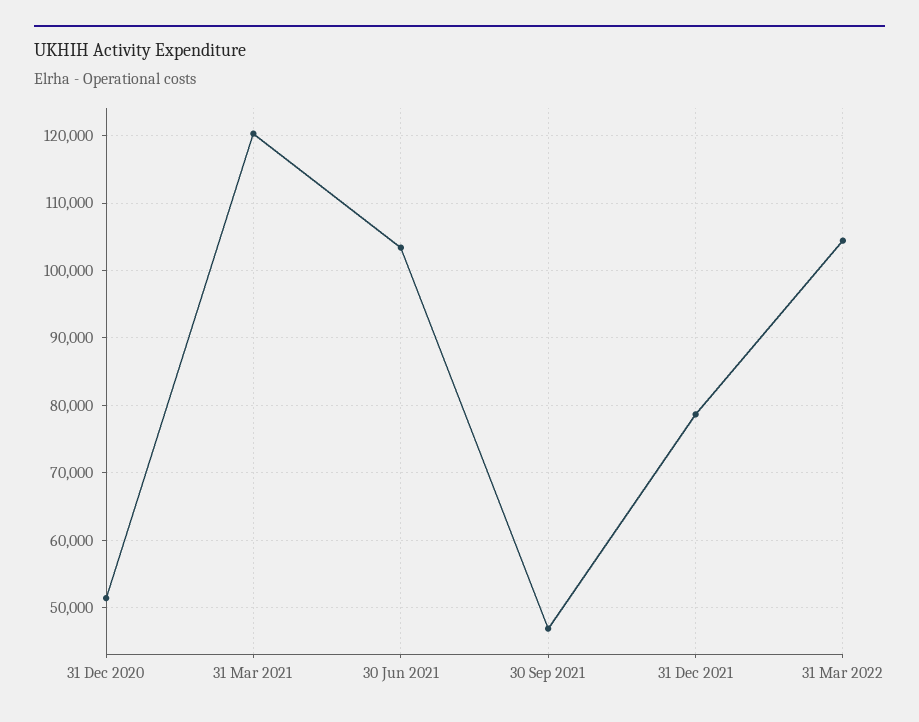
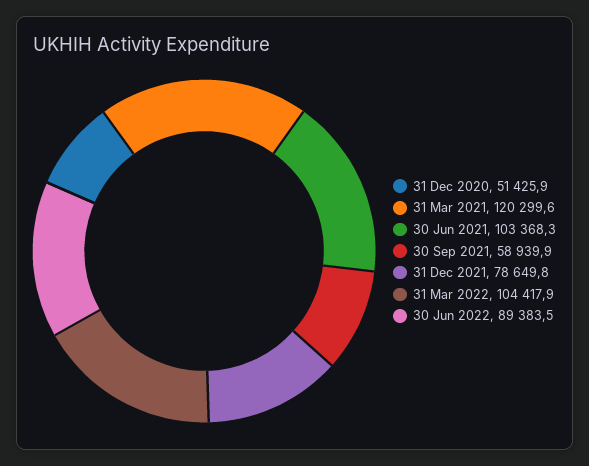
30 Sep 2021: 47000 -> 58939.9
30 Jun 2022: none -> 89383.5

